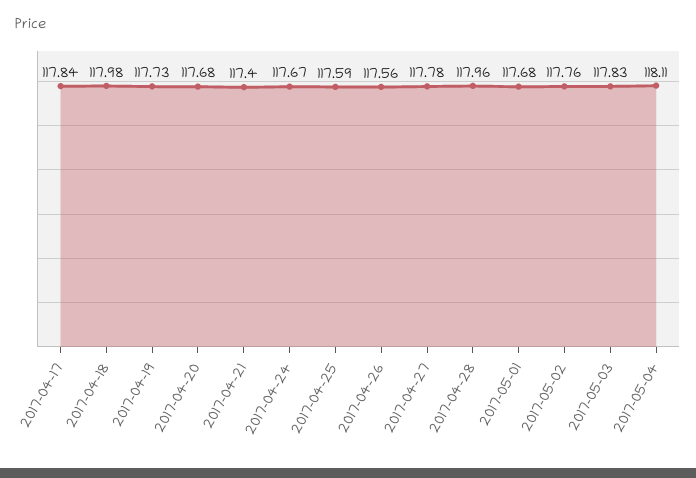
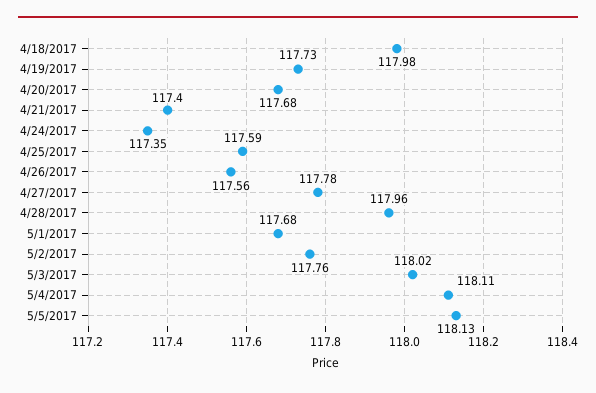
2017-04-17: 117.84 -> none
2017-04-24: 117.67 -> 117.35
2017-05-03: 117.83 -> 118.02
5/5/2017: none -> 118.13

